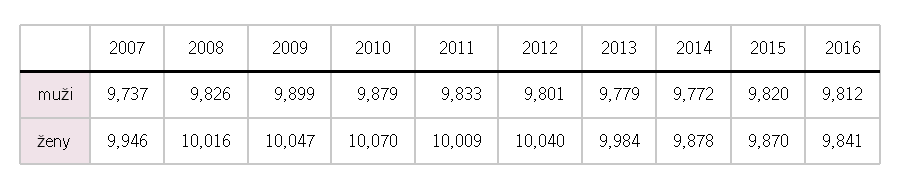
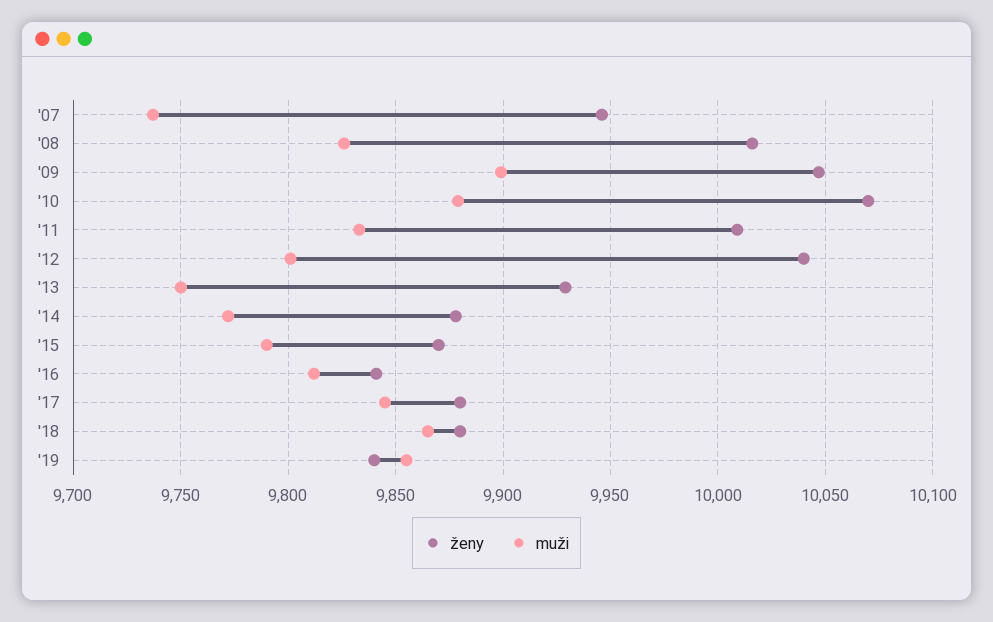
muži, 2013: 9779 -> 9750
muži, 2015: 9820 -> 9790
ženy, 2013: 9984 -> 9930
ženy, '17: none -> 9880
muži, '17: none -> 9845
ženy, '18: none -> 9880
muži, '18: none -> 9865
ženy, '19: none -> 9840
muži, '19: none -> 9855

